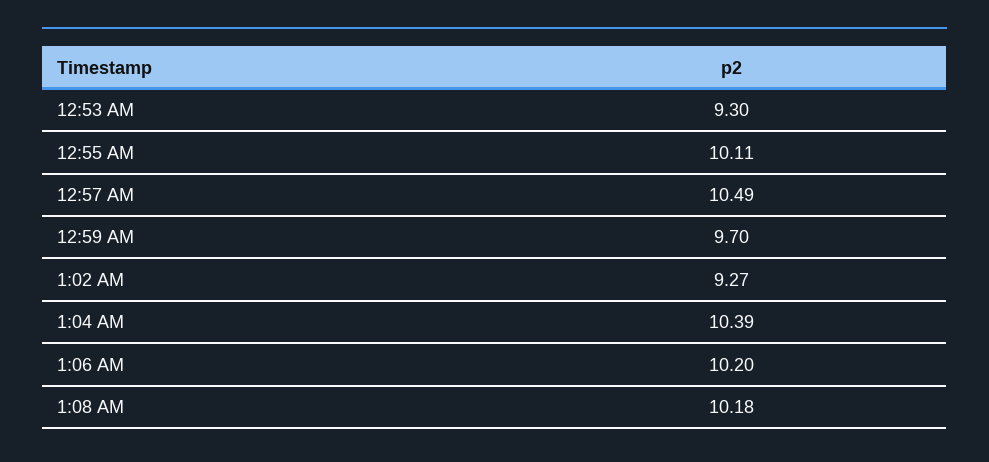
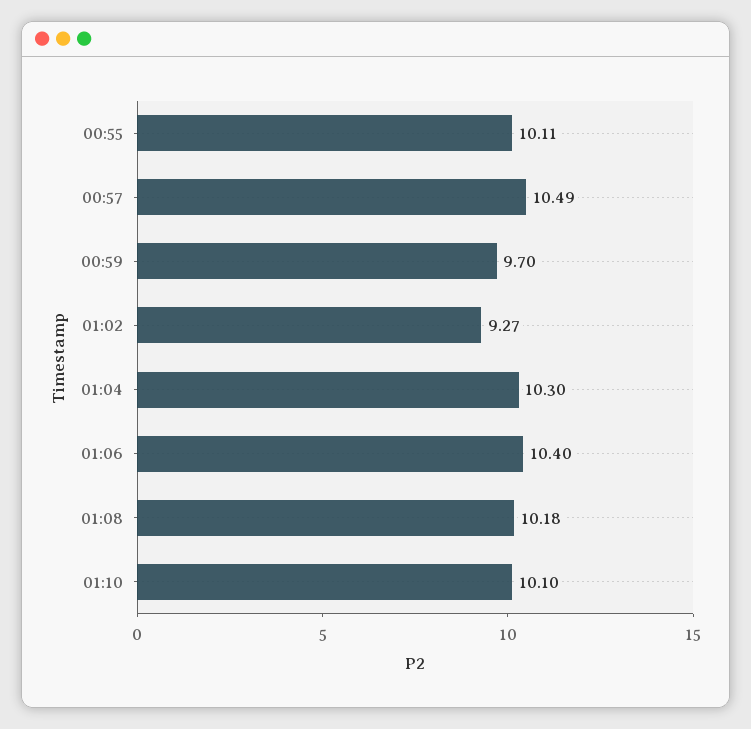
12:53 AM: 9.3 -> none
1:04 AM: 10.39 -> 10.3
1:06 AM: 10.2 -> 10.4
01:10: none -> 10.1

